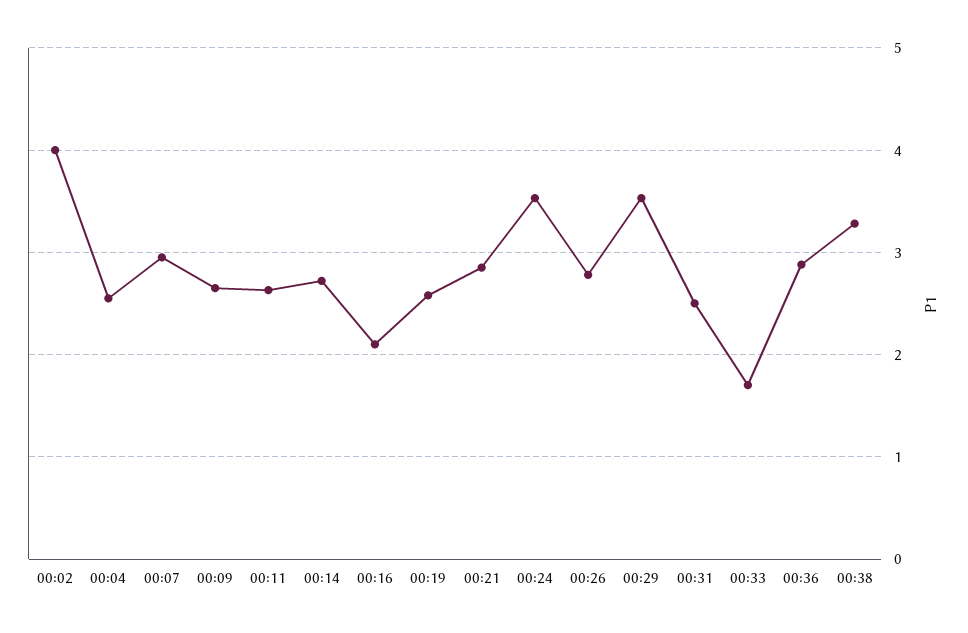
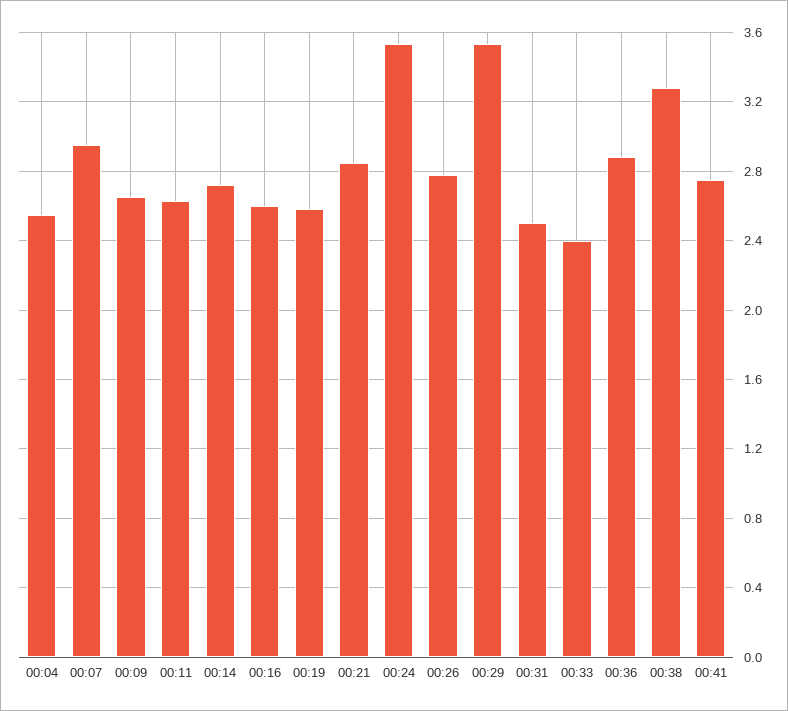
00:02: 4 -> none
00:16: 2.1 -> 2.6
00:33: 1.7 -> 2.4
00:41: none -> 2.75

